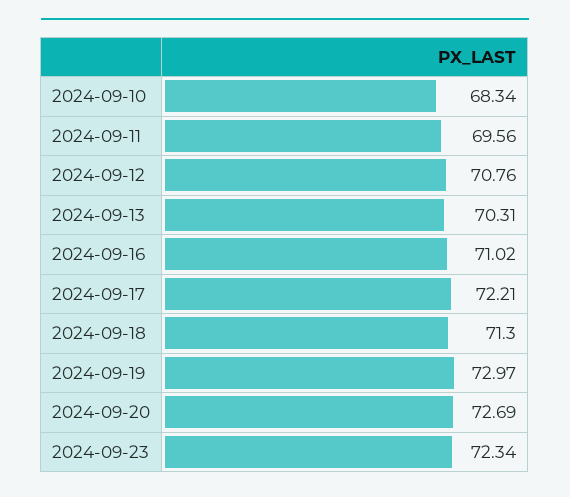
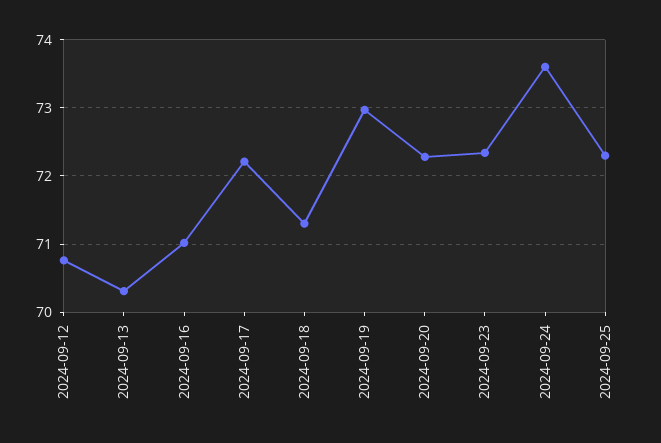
2024-09-10: 68.34 -> none
2024-09-11: 69.56 -> none
2024-09-20: 72.69 -> 72.3
2024-09-24: none -> 73.6
2024-09-25: none -> 72.3

